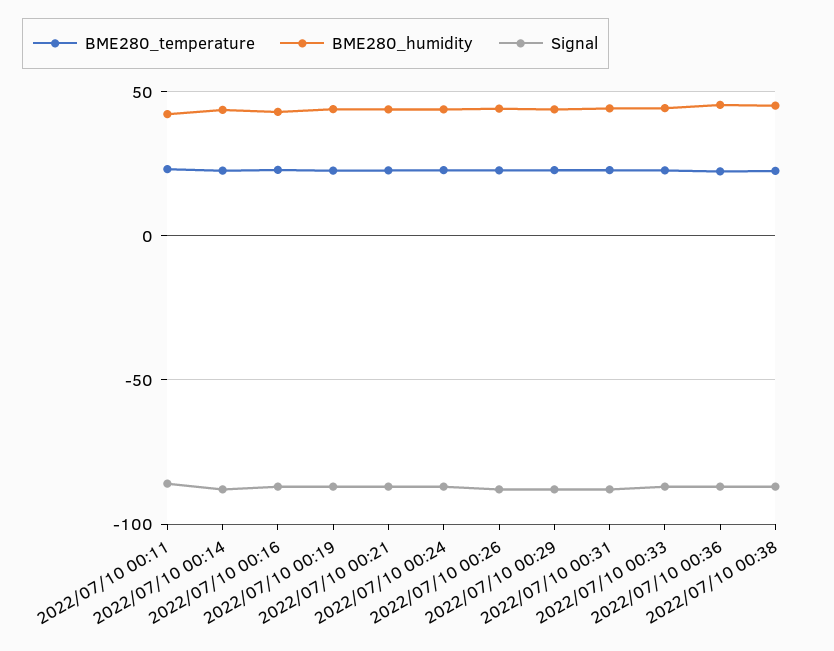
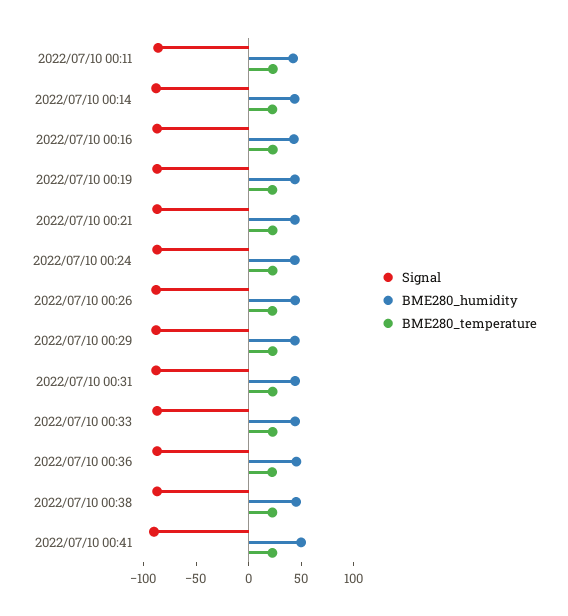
Signal, 2022/07/10 00:41: none -> -90
BME280_humidity, 2022/07/10 00:41: none -> 50
BME280_temperature, 2022/07/10 00:41: none -> 20

